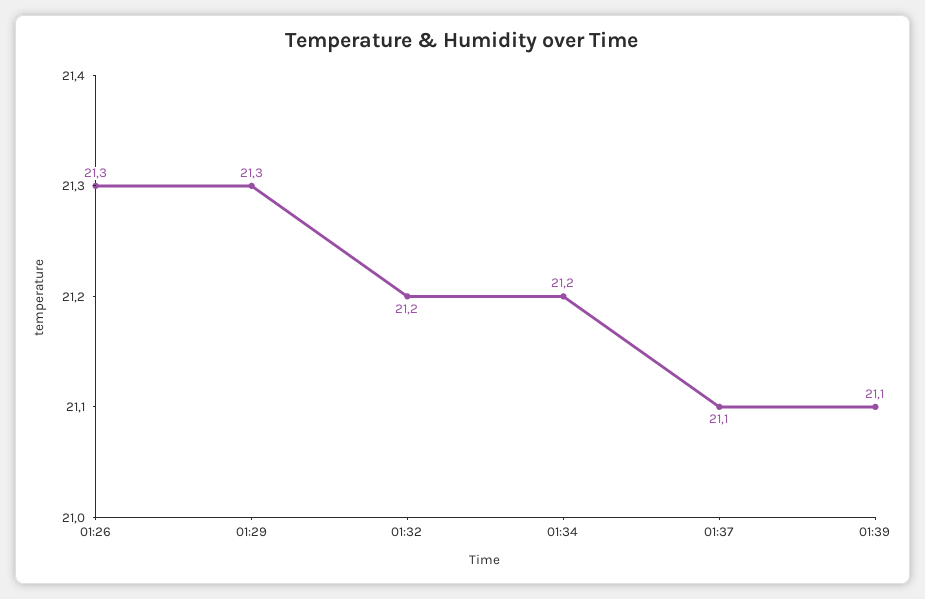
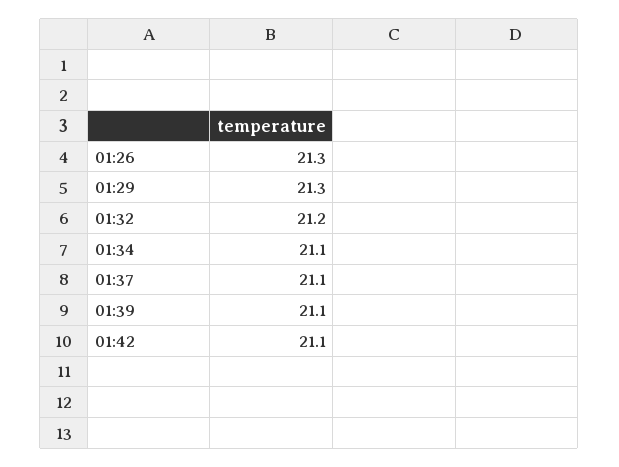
01:34: 21.2 -> 21.1
01:42: none -> 21.1

